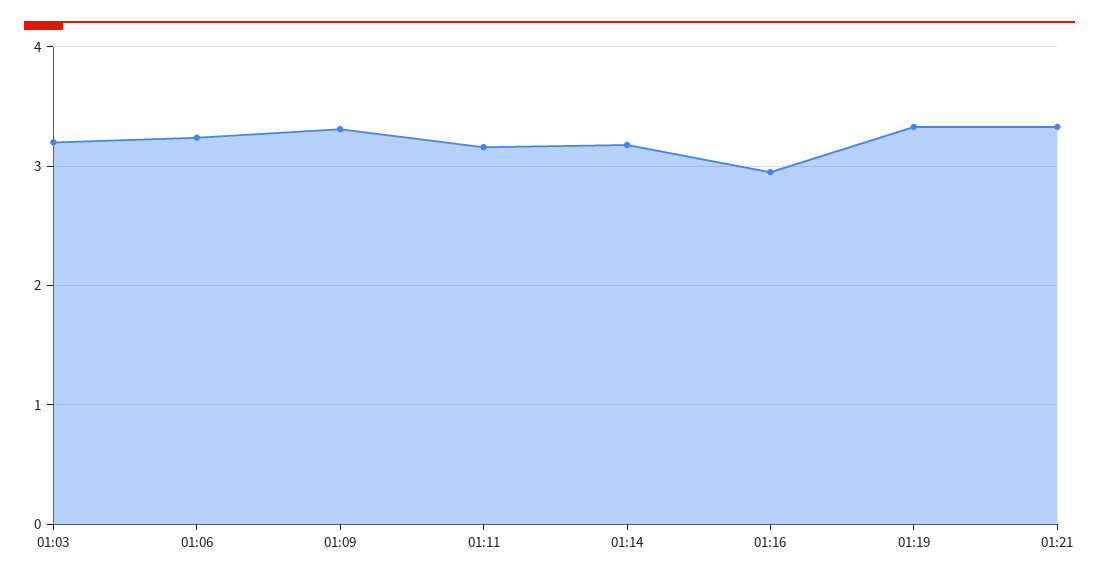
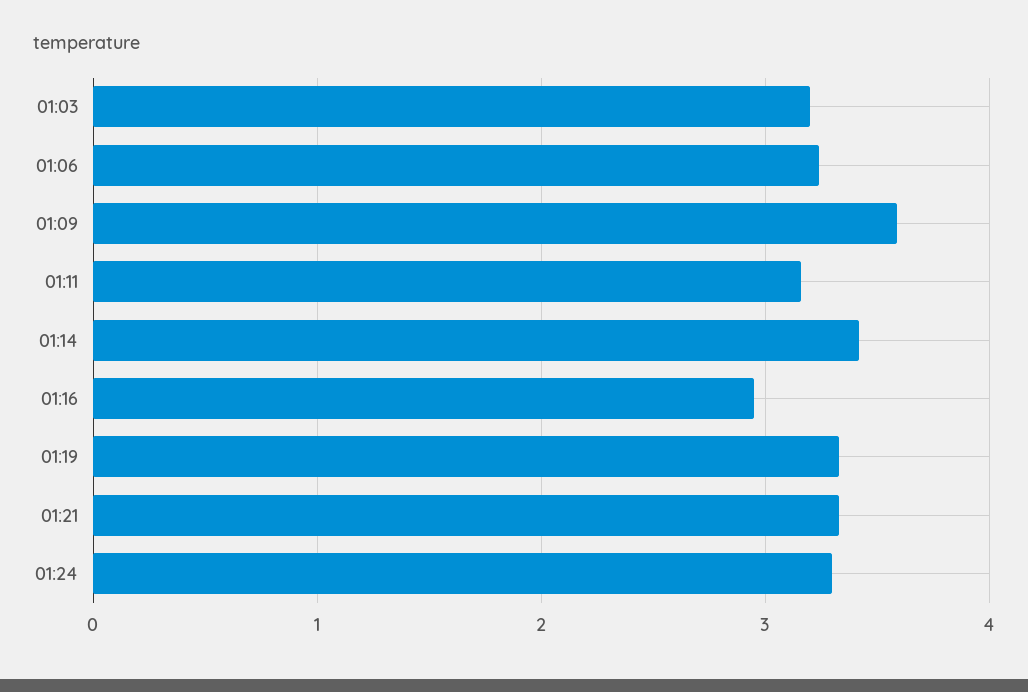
01:09: 3.3 -> 3.6
01:14: 3.2 -> 3.4
01:24: none -> 3.3

